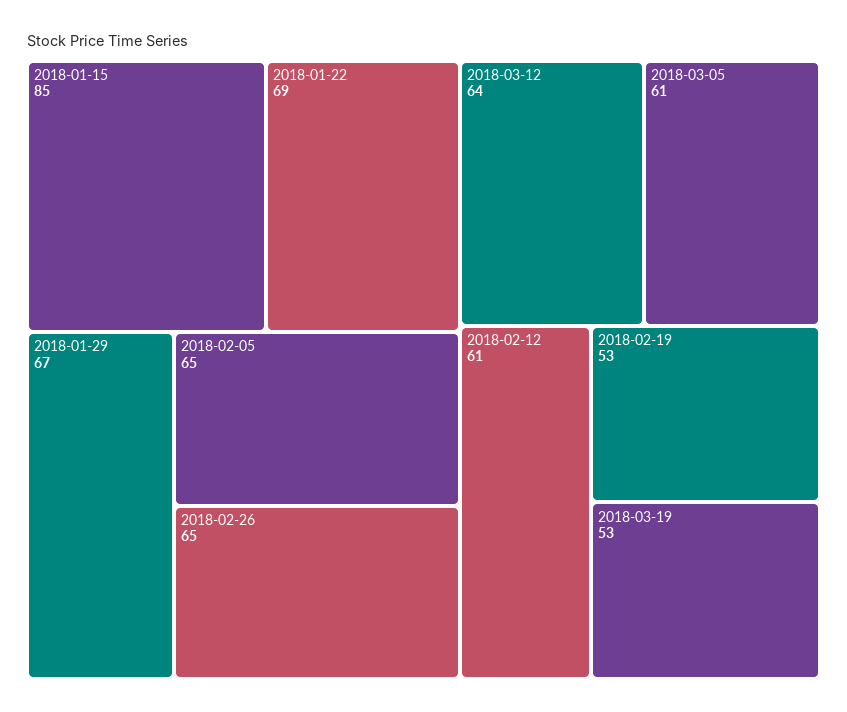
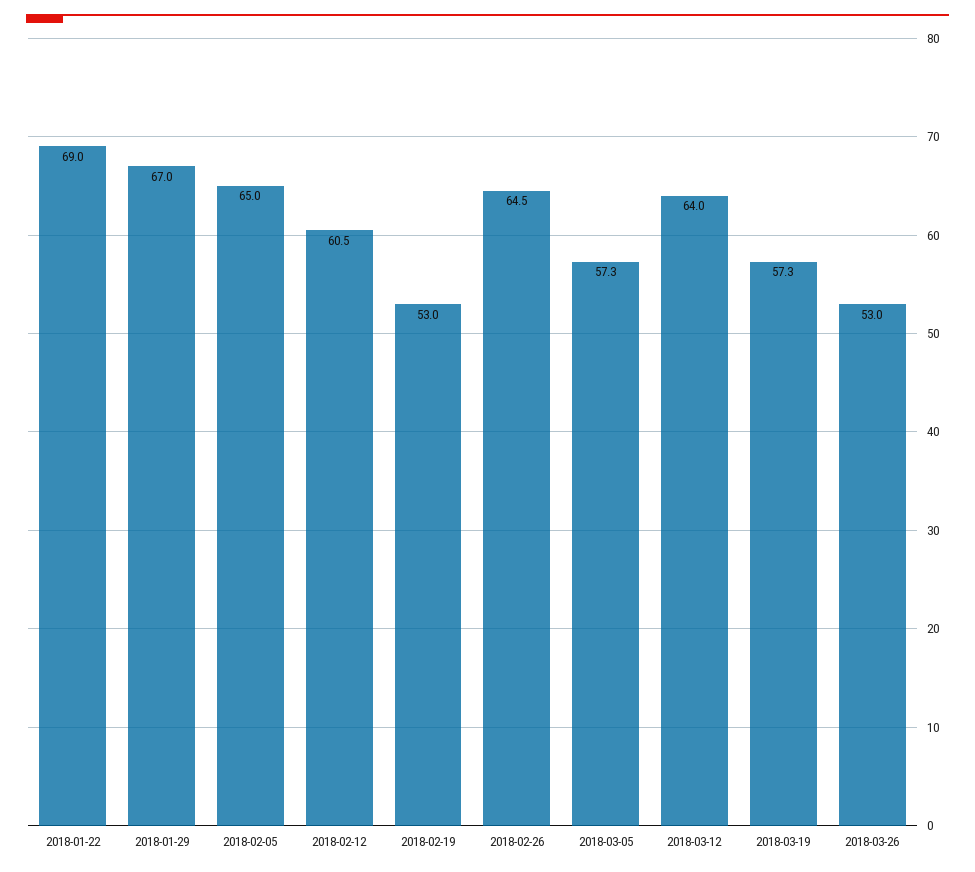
2018-01-15: 85 -> none
2018-03-05: 61 -> 57.3
2018-03-19: 53 -> 57.3
2018-03-26: none -> 53

